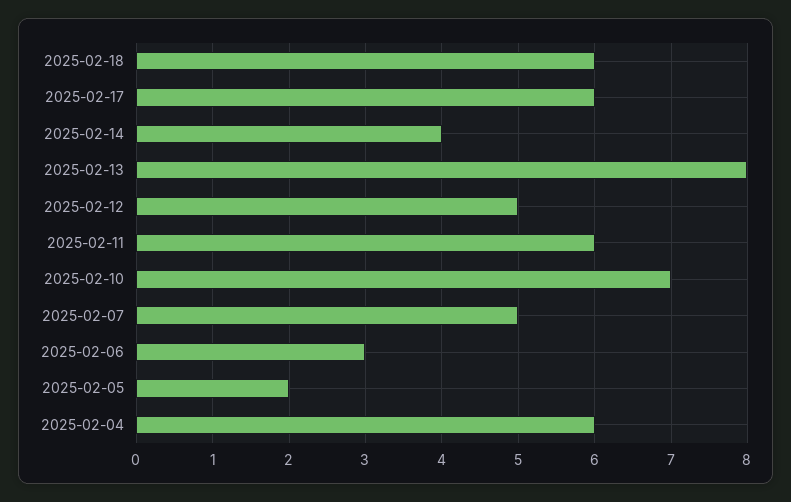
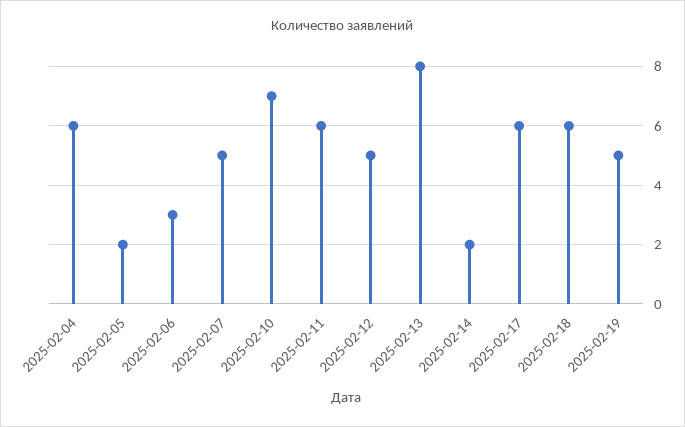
2025-02-14: 4 -> 2
2025-02-19: none -> 5

